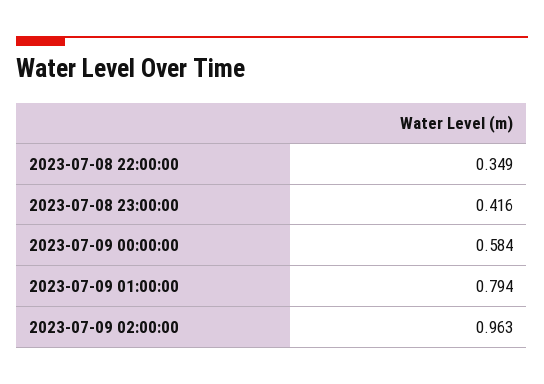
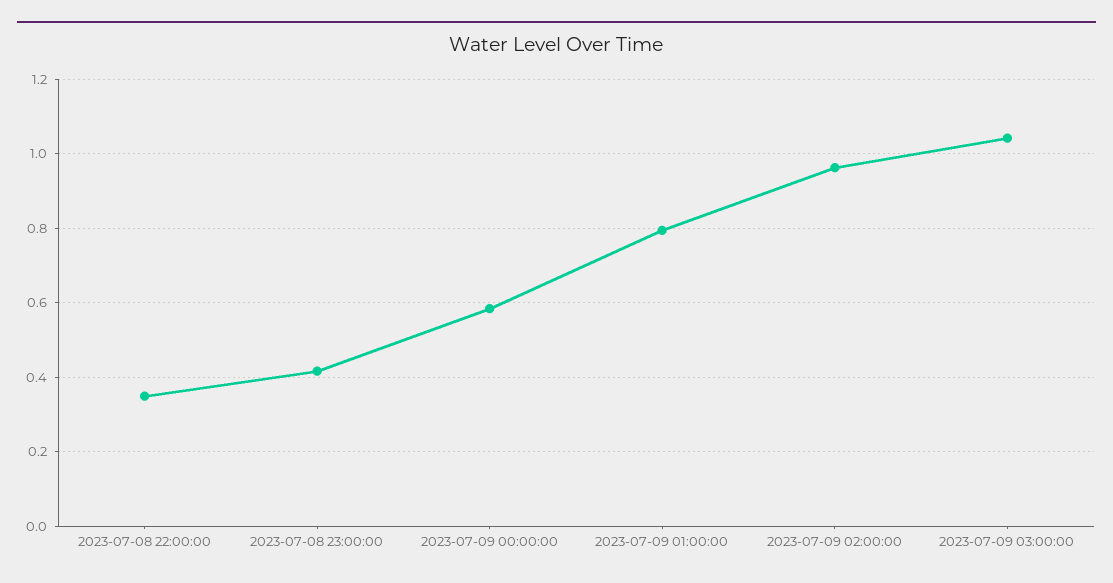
2023-07-09 03:00:00: none -> 1.04

